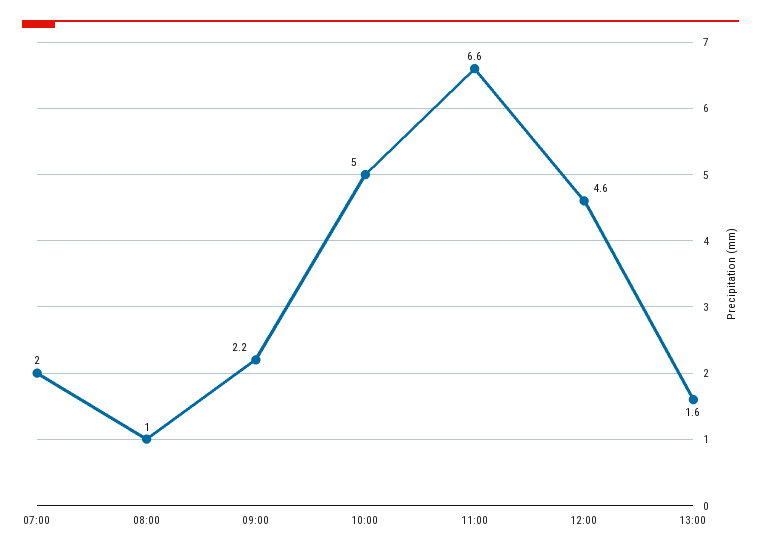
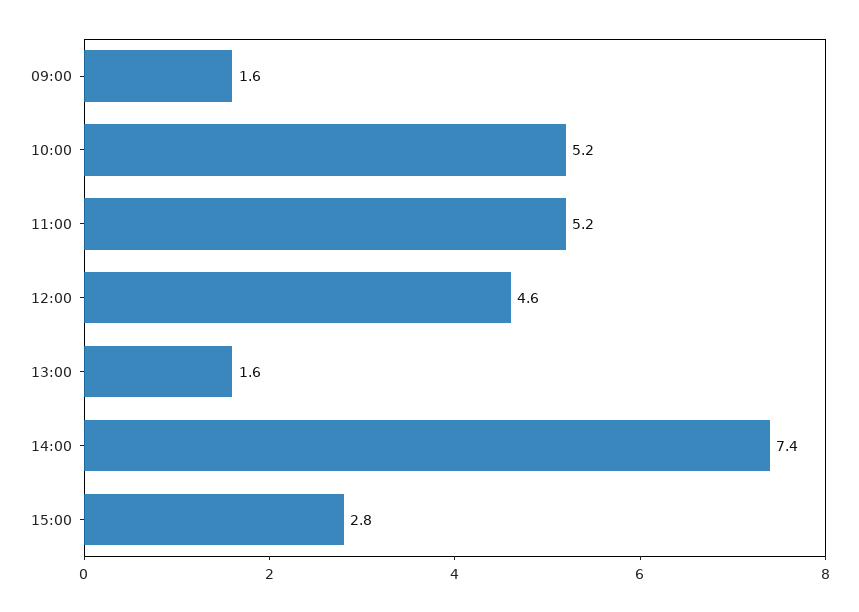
07:00: 2 -> none
08:00: 1 -> none
09:00: 2.2 -> 1.6
10:00: 5 -> 5.2
11:00: 6.6 -> 5.2
14:00: none -> 7.4
15:00: none -> 2.8

